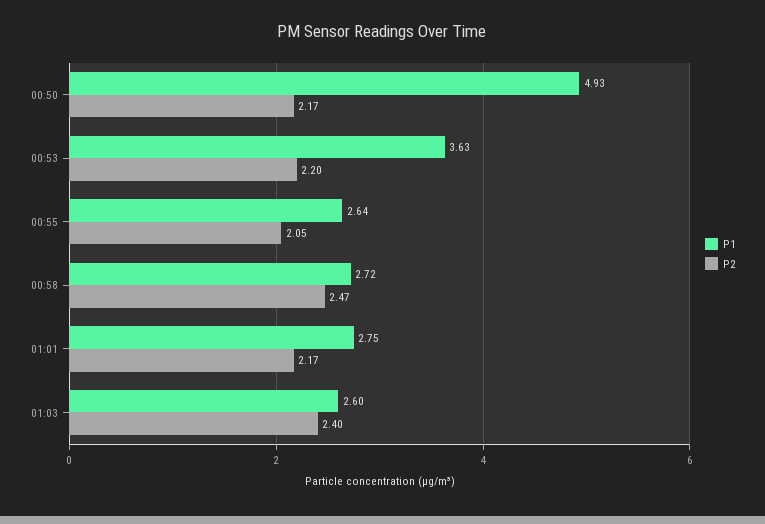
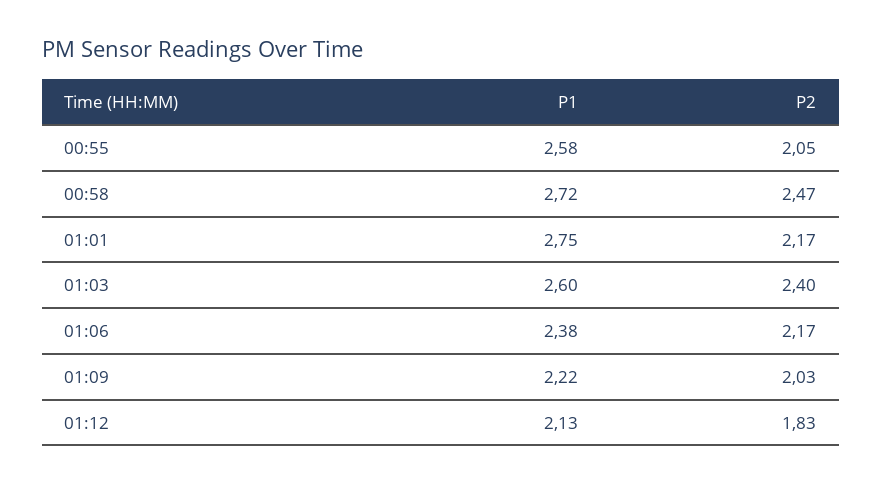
P1, 00:50: 4.93 -> none
P2, 00:50: 2.17 -> none
P1, 00:53: 3.63 -> none
P2, 00:53: 2.2 -> none
P1, 00:55: 2.64 -> 2.58
P1, 01:06: none -> 2.38
P2, 01:06: none -> 2.17
P1, 01:09: none -> 2.22
P2, 01:09: none -> 2.03
P1, 01:12: none -> 2.13
P2, 01:12: none -> 1.83

